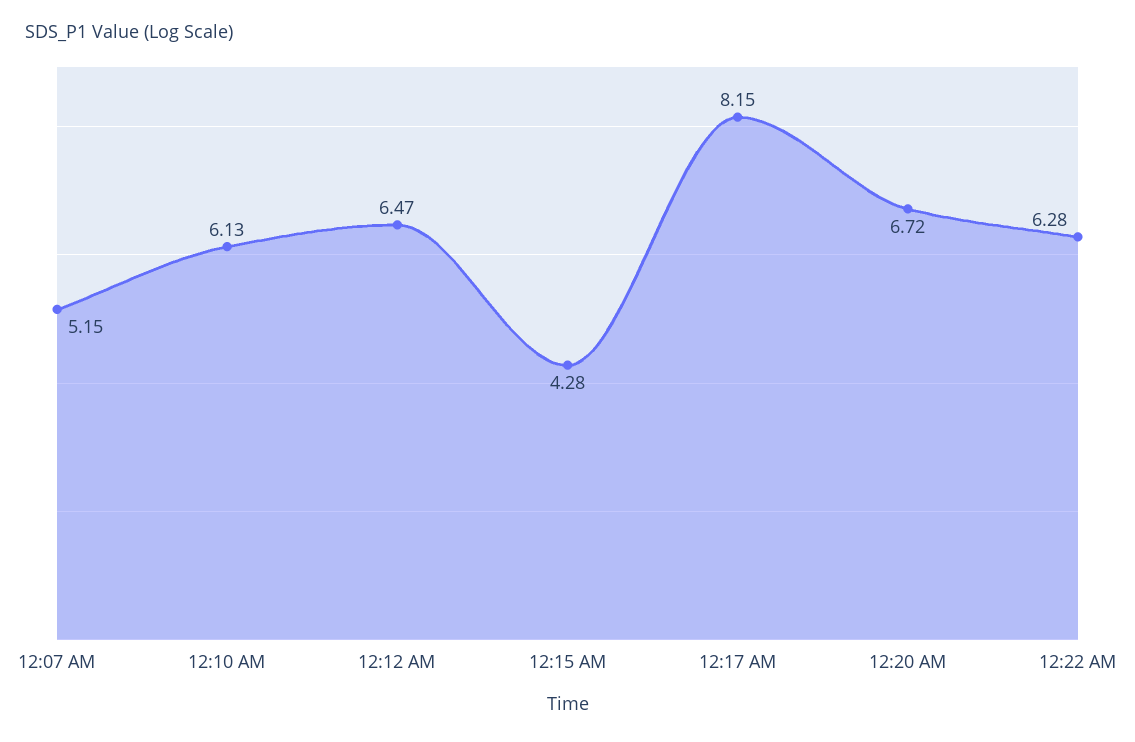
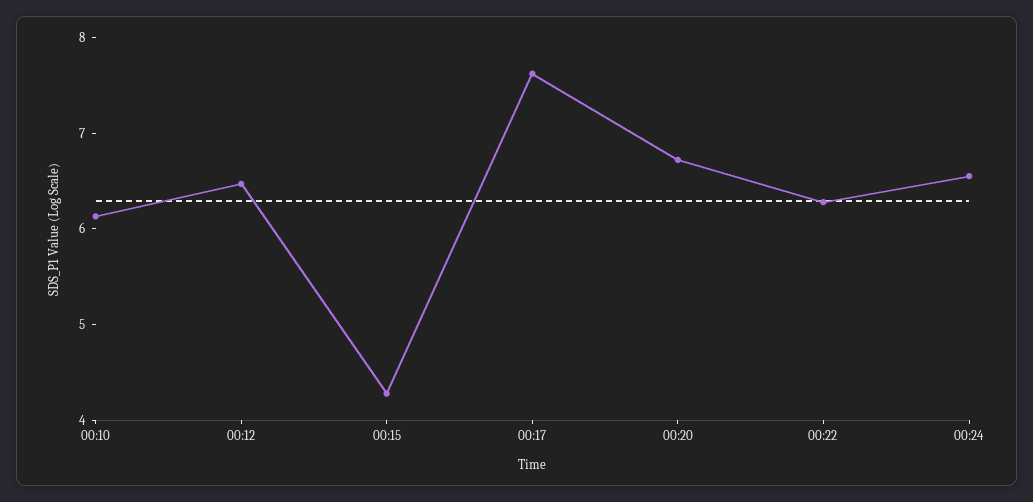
12:07 AM: 5.15 -> none
12:17 AM: 8.15 -> 7.6
00:24: none -> 6.6

